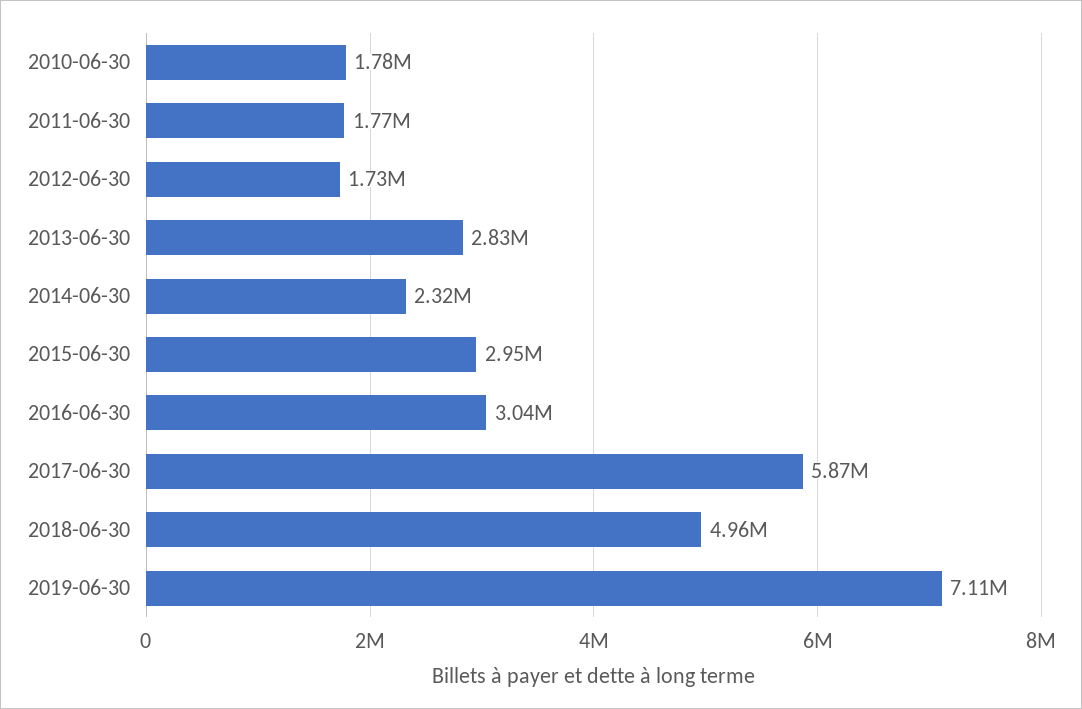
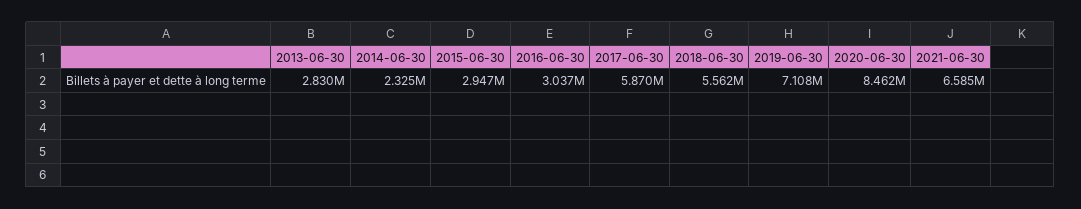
2010-06-30: 1780000 -> none
2011-06-30: 1770000 -> none
2012-06-30: 1730000 -> none
2018-06-30: 4960000 -> 5562000
2020-06-30: none -> 8462000
2021-06-30: none -> 6585000

